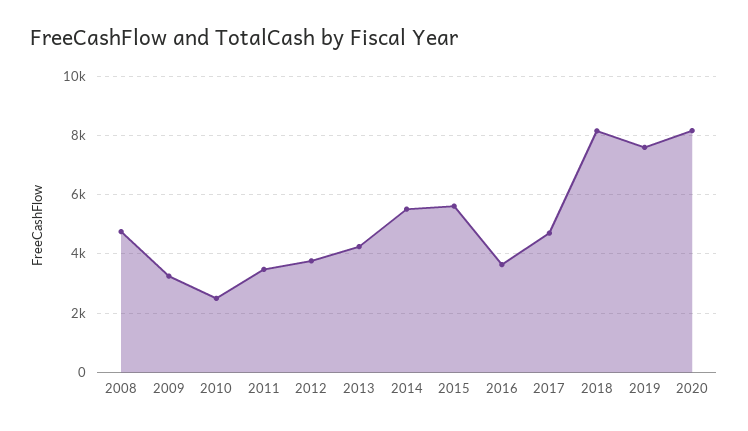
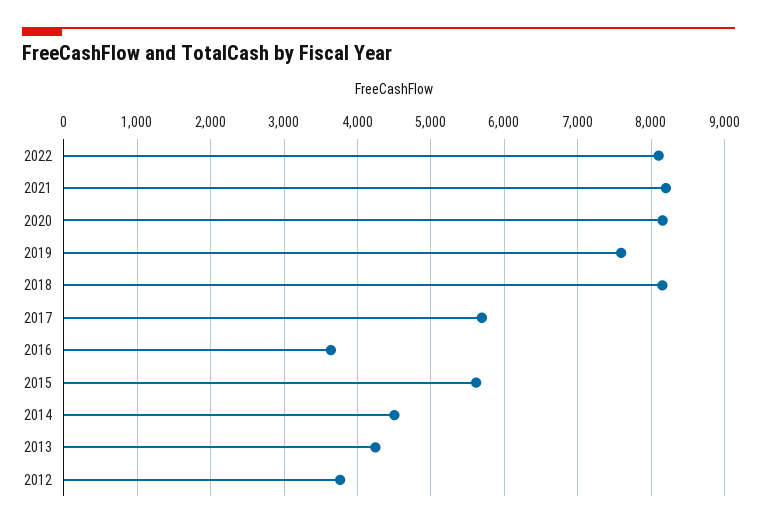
2008: 4750 -> none
2009: 3250 -> none
2010: 2500 -> none
2011: 3500 -> none
2014: 5500 -> 4500
2017: 4750 -> 5700
2022: none -> 8100
2021: none -> 8200

